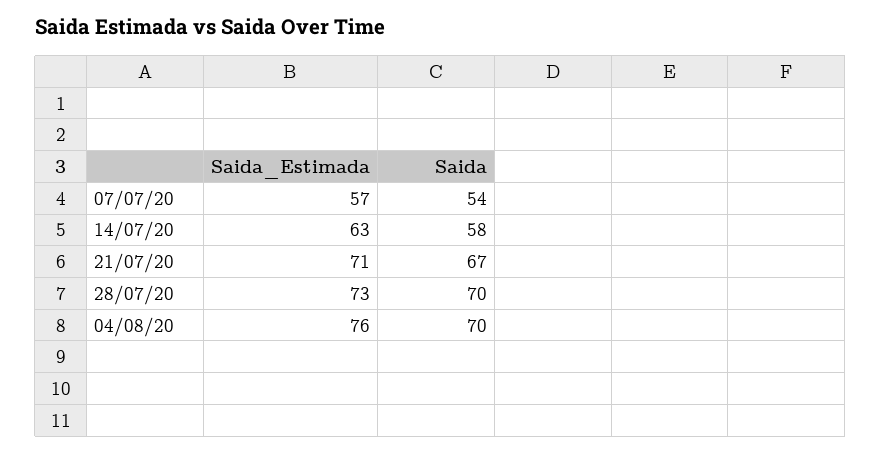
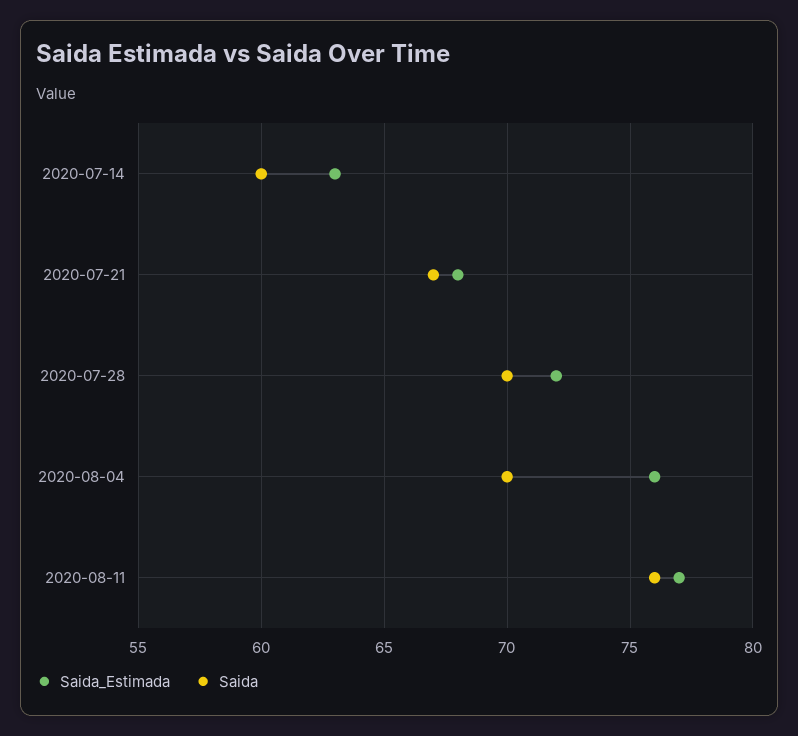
Saida_Estimada, 07/07/20: 57 -> none
Saida, 07/07/20: 54 -> none
Saida, 14/07/20: 58 -> 60
Saida_Estimada, 21/07/20: 71 -> 68
Saida_Estimada, 28/07/20: 73 -> 72
Saida_Estimada, 2020-08-11: none -> 77
Saida, 2020-08-11: none -> 76

